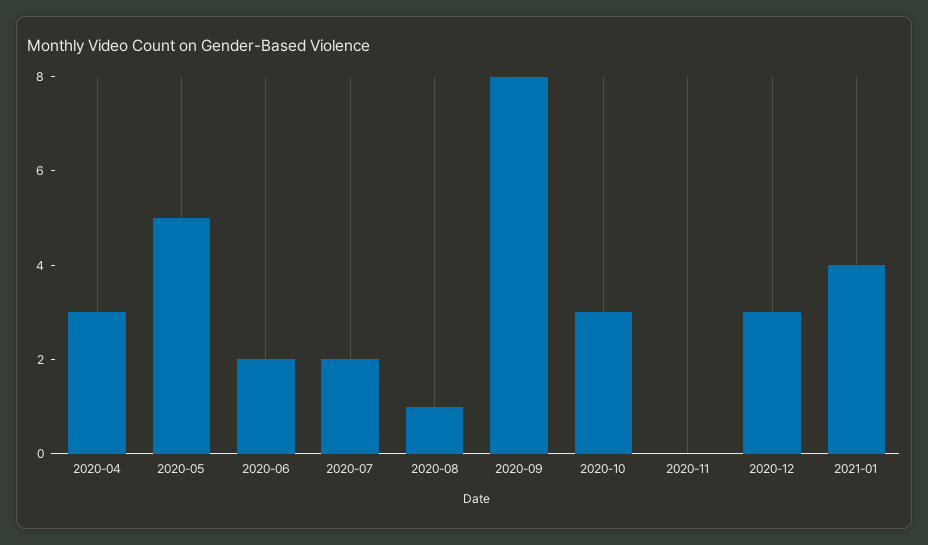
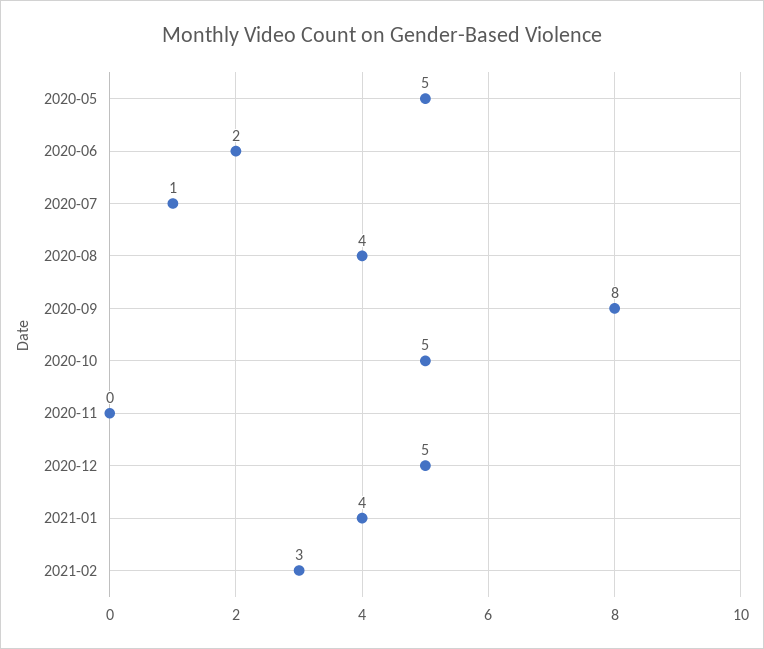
2020-04: 3 -> none
2020-07: 2 -> 1
2020-08: 1 -> 4
2020-10: 3 -> 5
2020-12: 3 -> 5
2021-02: none -> 3

